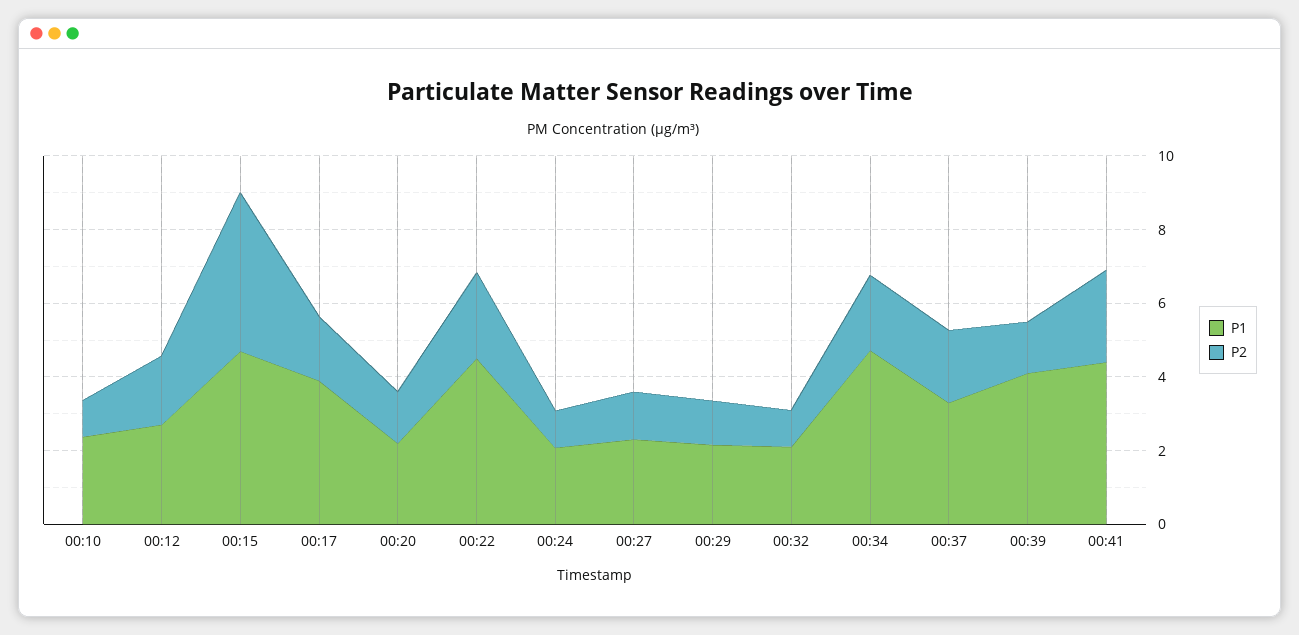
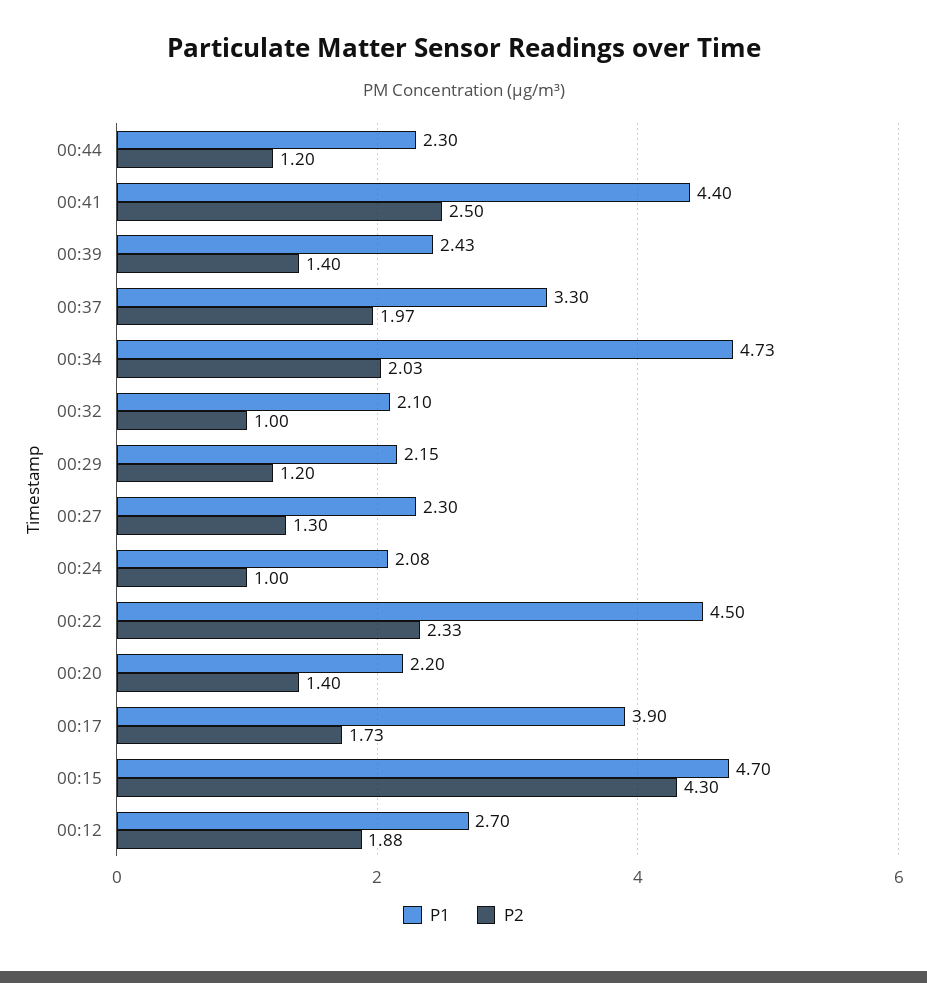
P1, 00:10: 2.5 -> none
P2, 00:10: 1 -> none
P1, 00:39: 4 -> 2.43
P1, 00:44: none -> 2.3
P2, 00:44: none -> 1.2

